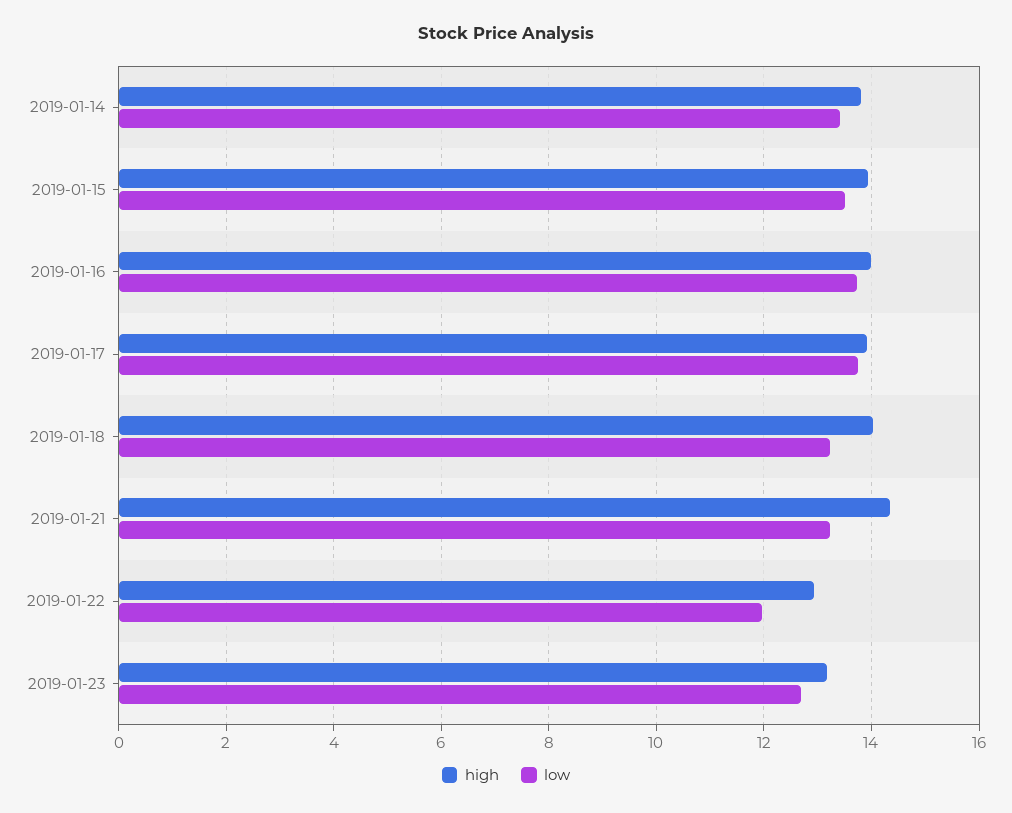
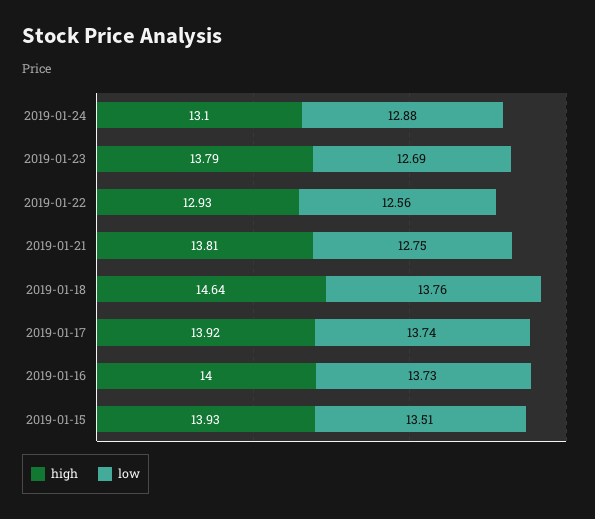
high, 2019-01-14: 13.8 -> none
low, 2019-01-14: 13.4 -> none
high, 2019-01-18: 14 -> 14.64
low, 2019-01-18: 13.2 -> 13.76
high, 2019-01-21: 14.4 -> 13.81
low, 2019-01-21: 13.2 -> 12.75
low, 2019-01-22: 12 -> 12.56
high, 2019-01-23: 13.2 -> 13.79
high, 2019-01-24: none -> 13.1
low, 2019-01-24: none -> 12.88

